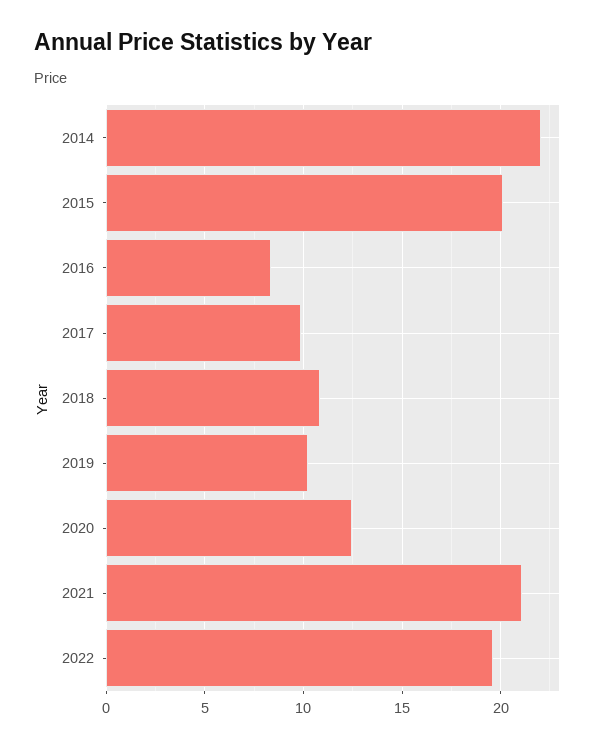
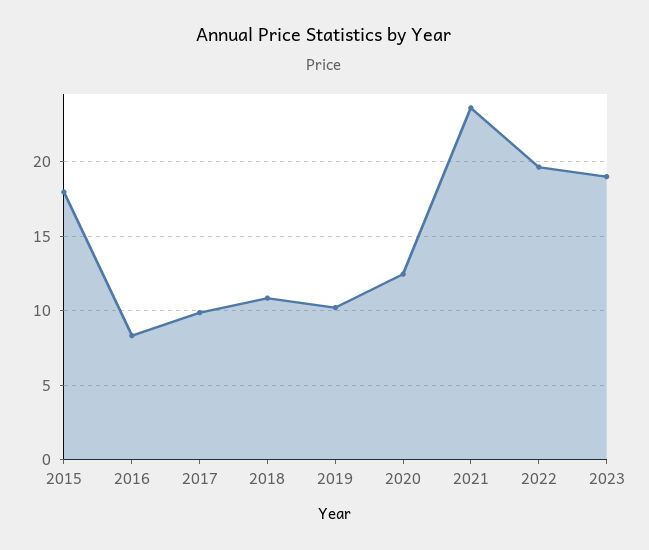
2014: 22 -> none
2015: 20 -> 18
2021: 21 -> 23.5
2023: none -> 19

